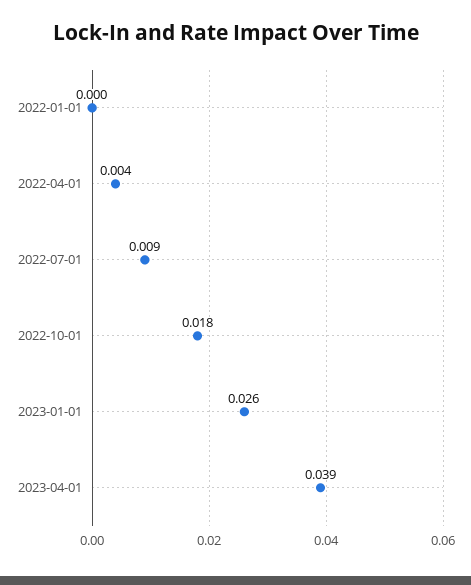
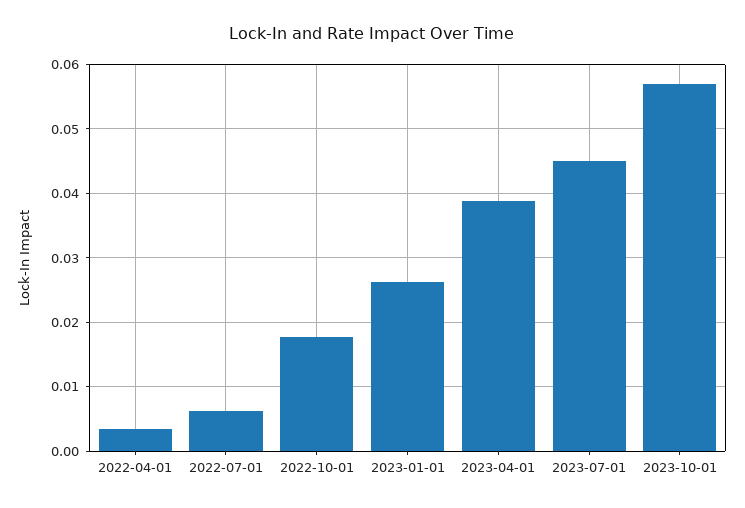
2022-01-01: 0 -> none
2022-07-01: 0.009 -> 0.006
2023-07-01: none -> 0.045
2023-10-01: none -> 0.057

